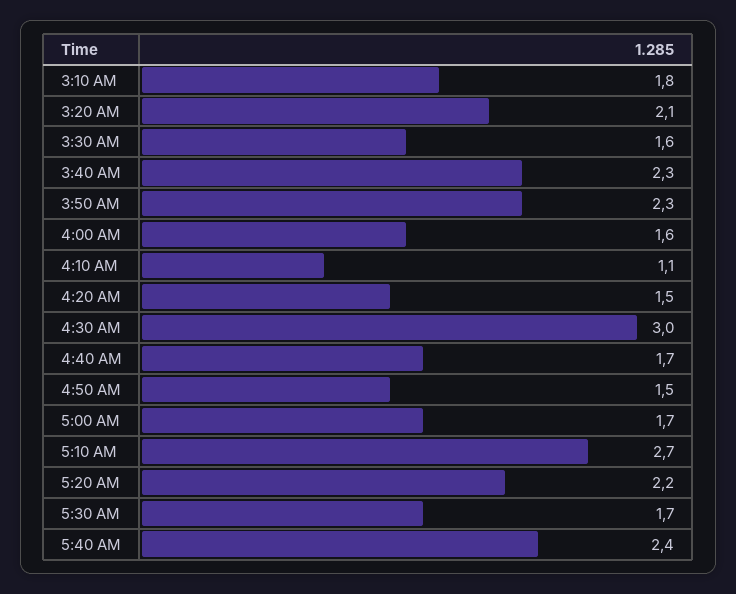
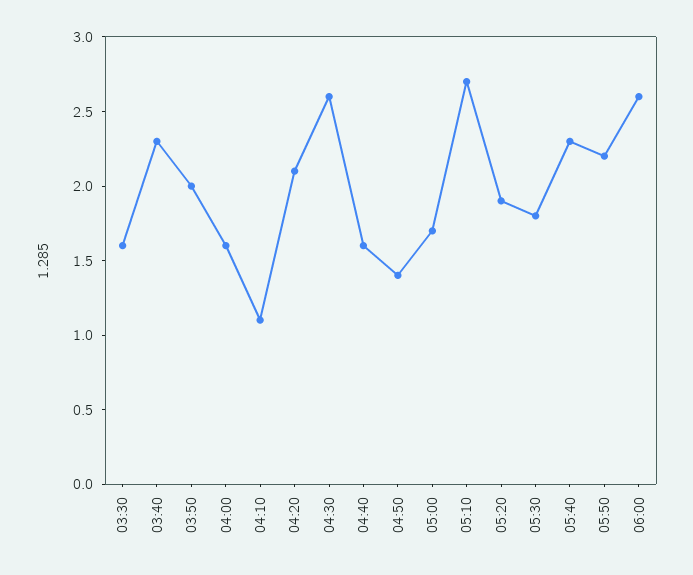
3:10 AM: 1.8 -> none
3:20 AM: 2.1 -> none
3:50 AM: 2.3 -> 2
4:20 AM: 1.5 -> 2.1
4:30 AM: 3 -> 2.6
4:40 AM: 1.7 -> 1.6
4:50 AM: 1.5 -> 1.4
5:20 AM: 2.2 -> 1.9
5:30 AM: 1.7 -> 1.8
5:40 AM: 2.4 -> 2.3
05:50: none -> 2.2
06:00: none -> 2.6

